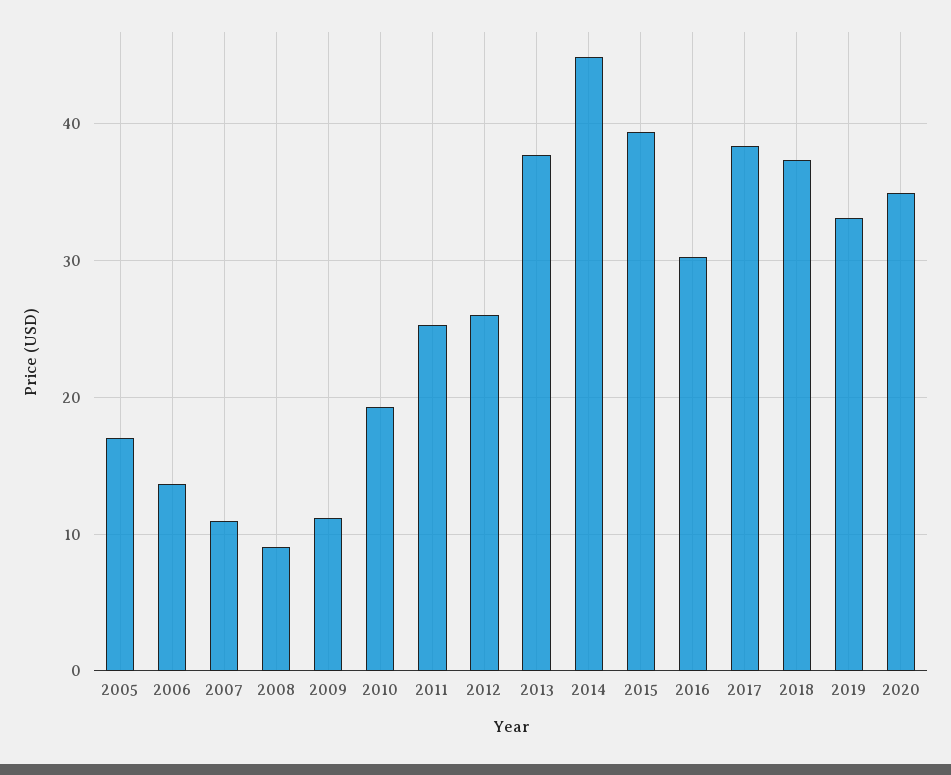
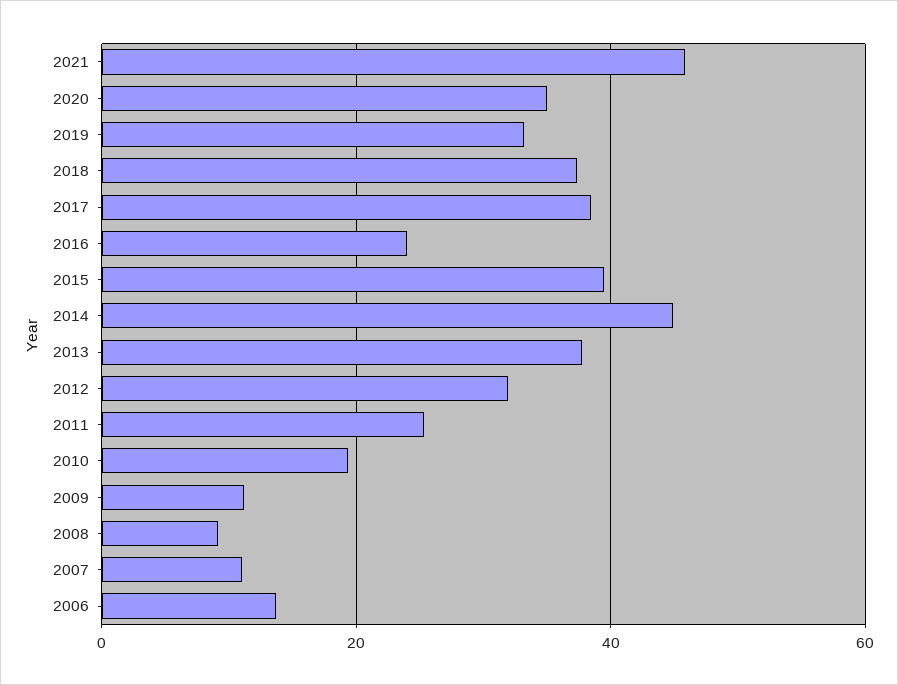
2005: 17 -> none
2012: 26 -> 32
2016: 30 -> 24
2021: none -> 46

